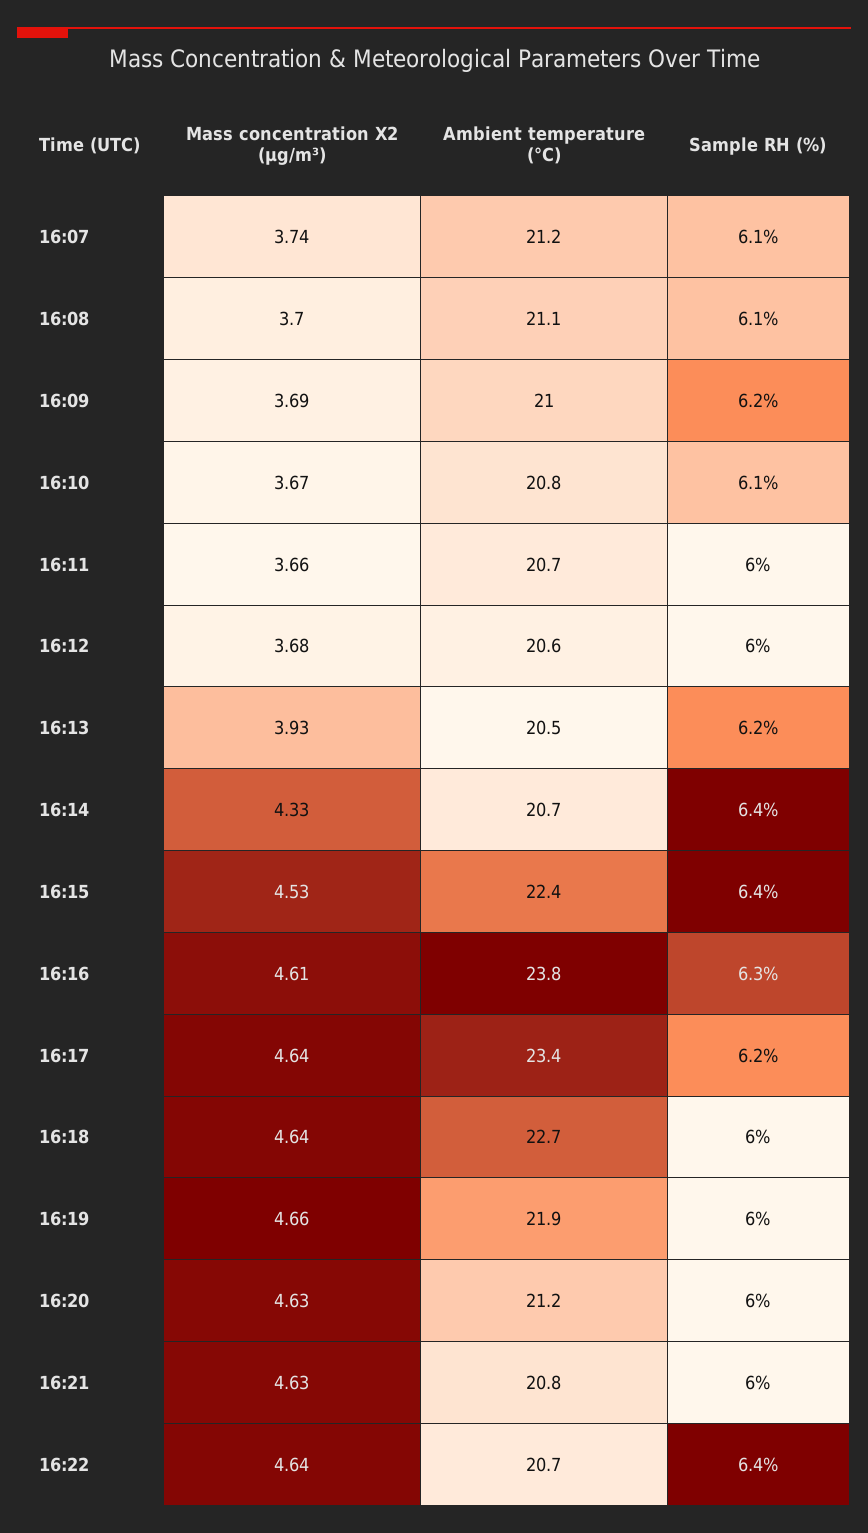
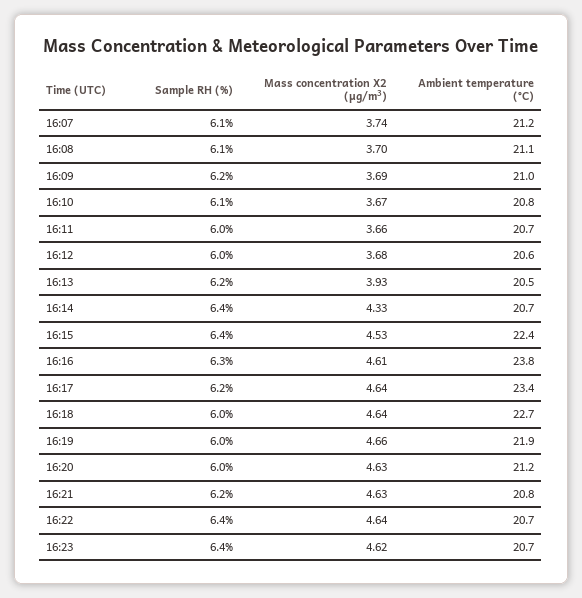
Sample RH (%), 16:21: 6 -> 6.2
Sample RH (%), 16:23: none -> 6.4
Mass concentration X2 (μg/m³), 16:23: none -> 4.62
Ambient temperature (°C), 16:23: none -> 20.7

